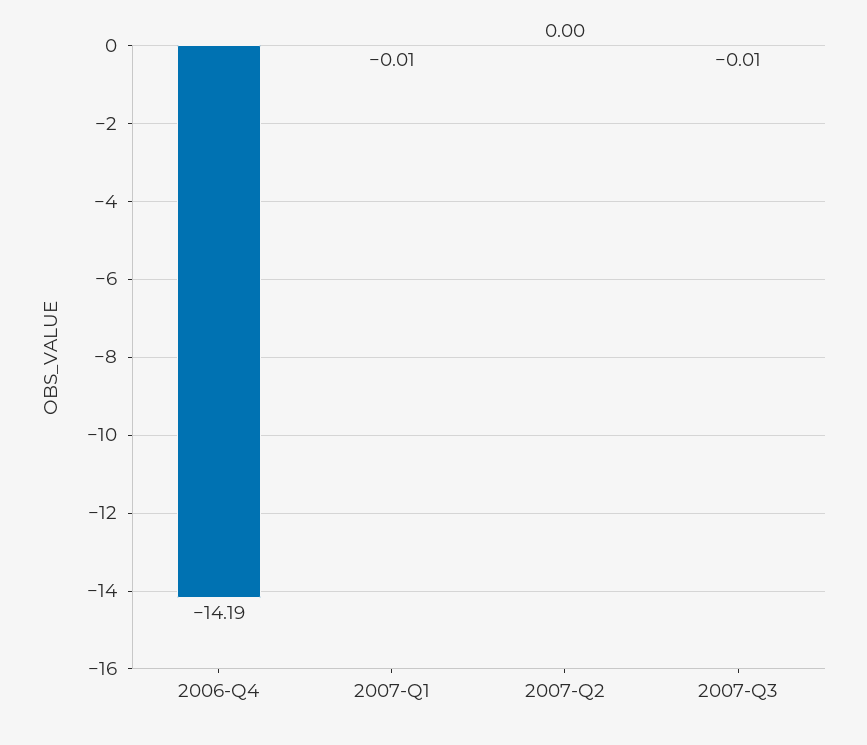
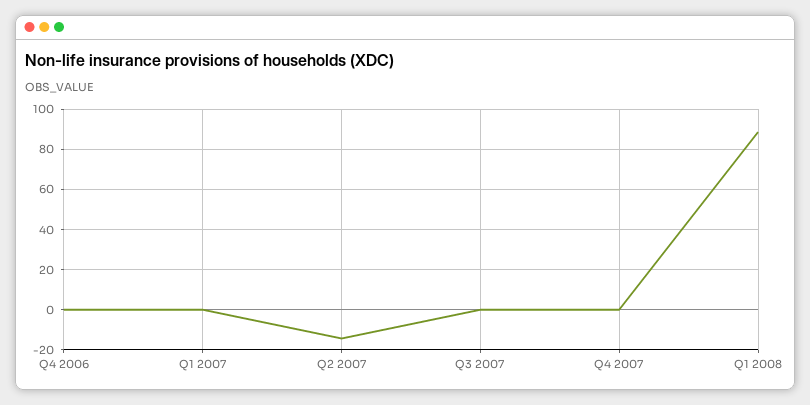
2006-Q4: -14.19 -> 0
2007-Q2: 0 -> -15
Q4 2007: none -> 0
Q1 2008: none -> 90

